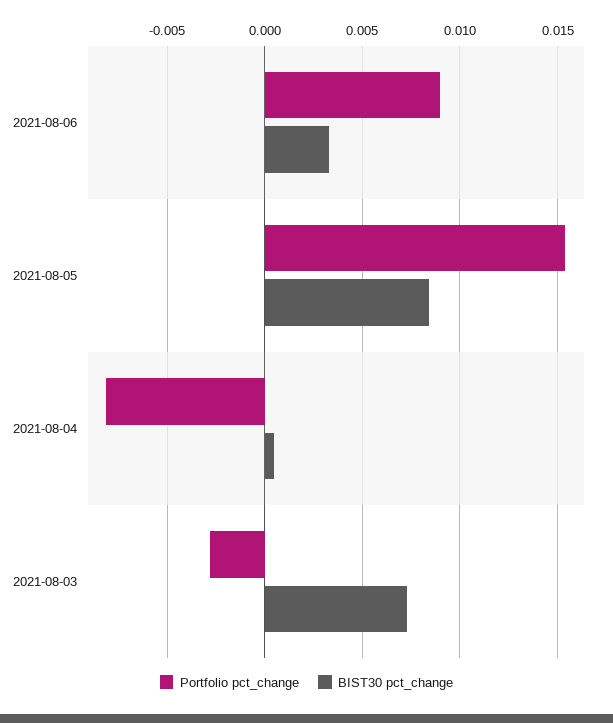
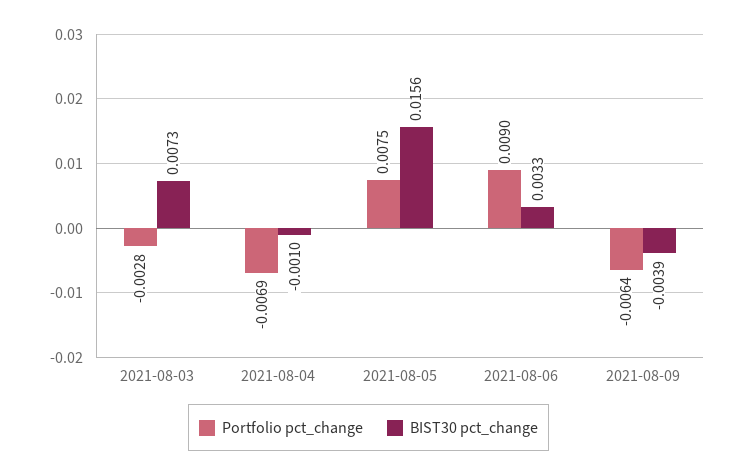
Portfolio pct_change, 2021-08-05: 0.0155 -> 0.0075
BIST30 pct_change, 2021-08-05: 0.0085 -> 0.0156
Portfolio pct_change, 2021-08-04: -0.008 -> -0.0069
BIST30 pct_change, 2021-08-04: 0.0005 -> -0.001
Portfolio pct_change, 2021-08-09: none -> -0.0064
BIST30 pct_change, 2021-08-09: none -> -0.0039

